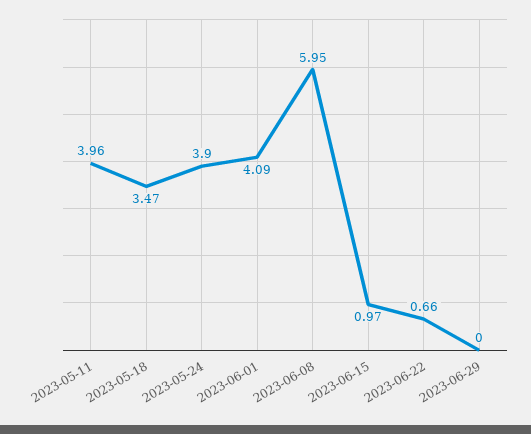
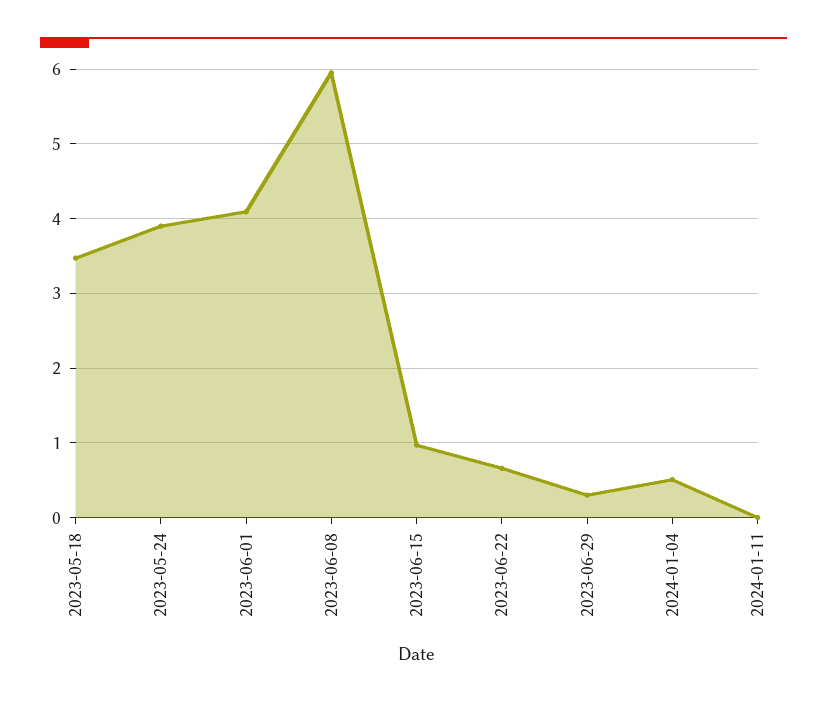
2023-05-11: 3.96 -> none
2023-06-29: 0 -> 0.3
2024-01-04: none -> 0.5
2024-01-11: none -> 0

